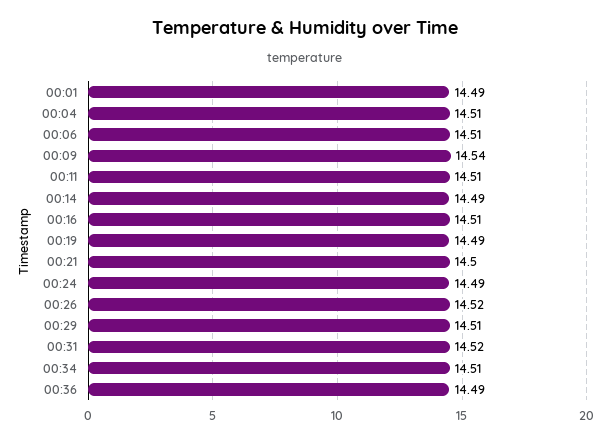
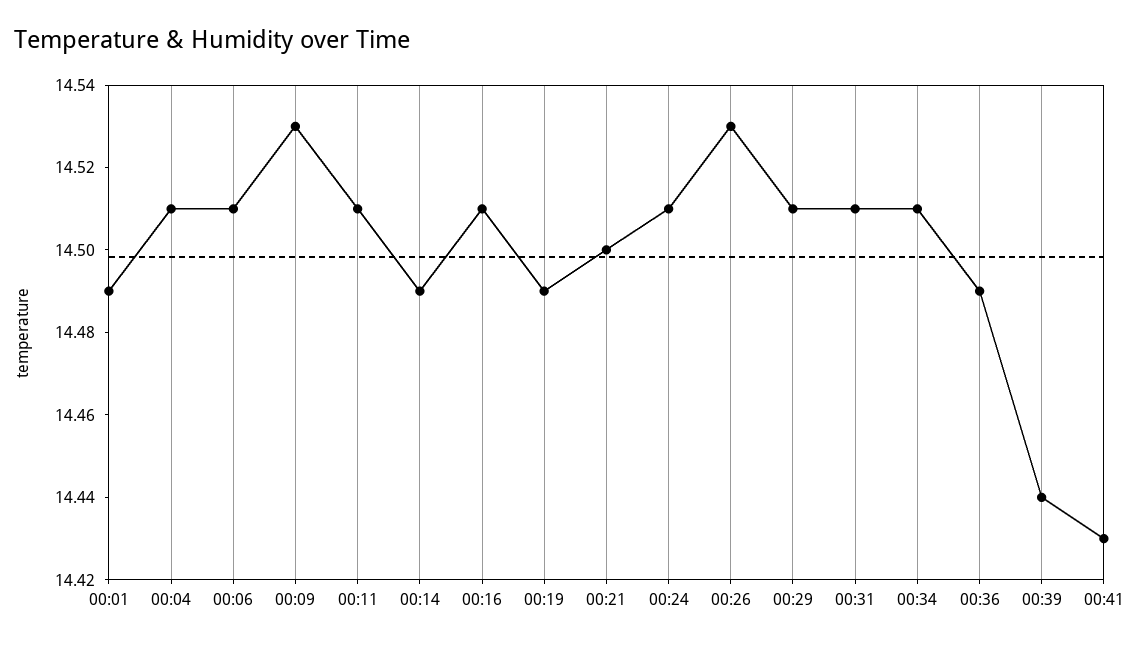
00:09: 14.54 -> 14.53
00:24: 14.49 -> 14.51
00:26: 14.52 -> 14.53
00:31: 14.52 -> 14.51
00:39: none -> 14.44
00:41: none -> 14.43

